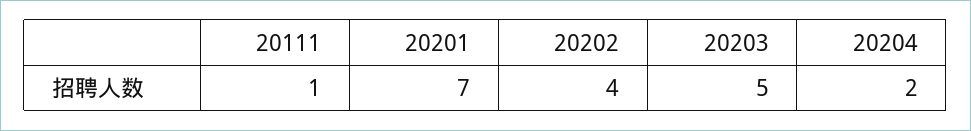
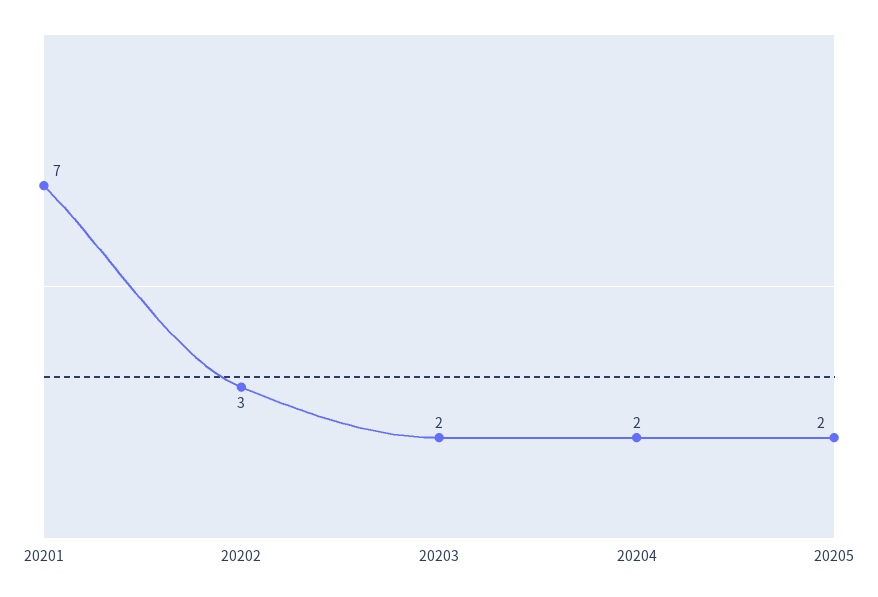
20111: 1 -> none
20202: 4 -> 3
20203: 5 -> 2
20205: none -> 2

